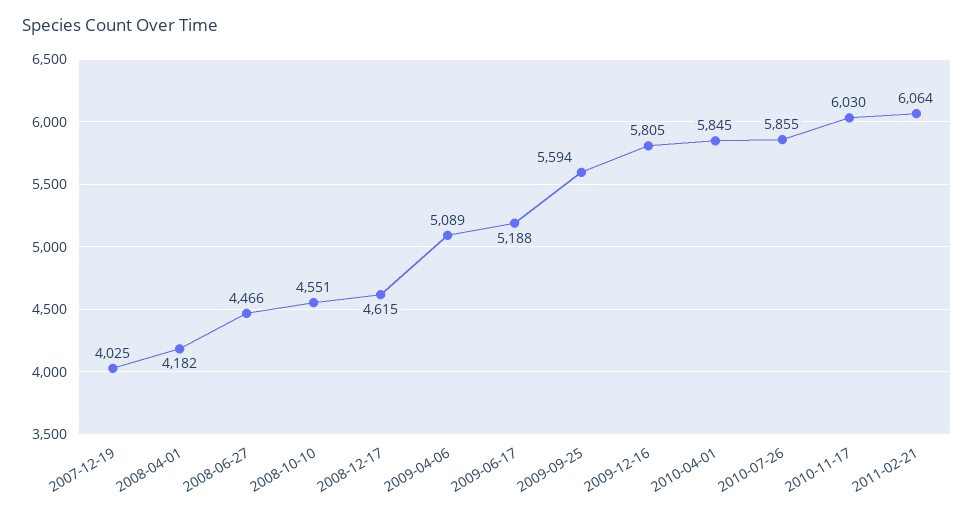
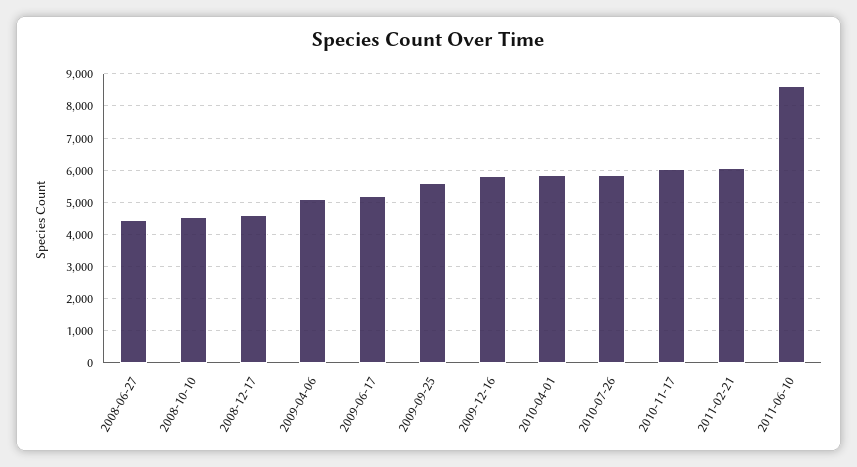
2007-12-19: 4025 -> none
2008-04-01: 4182 -> none
2011-06-10: none -> 8600

